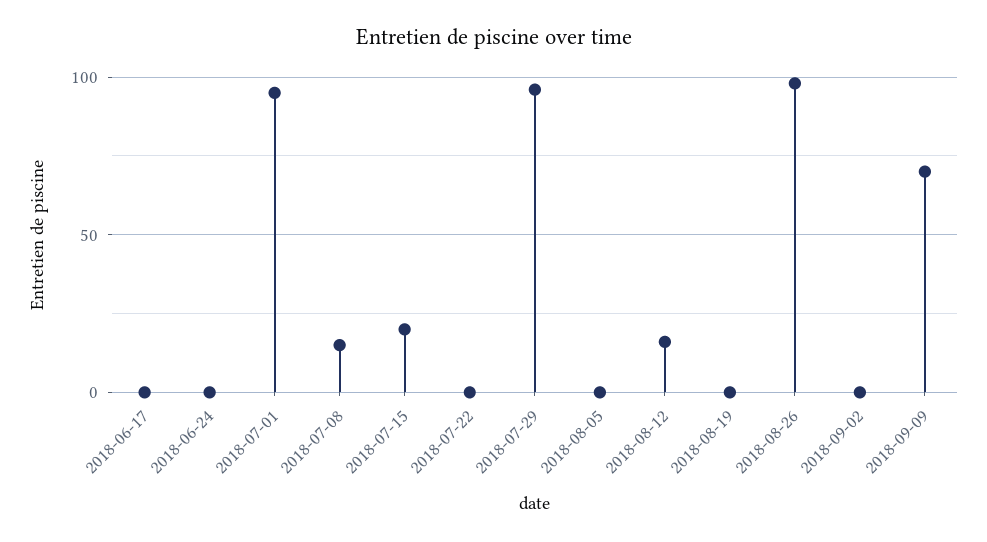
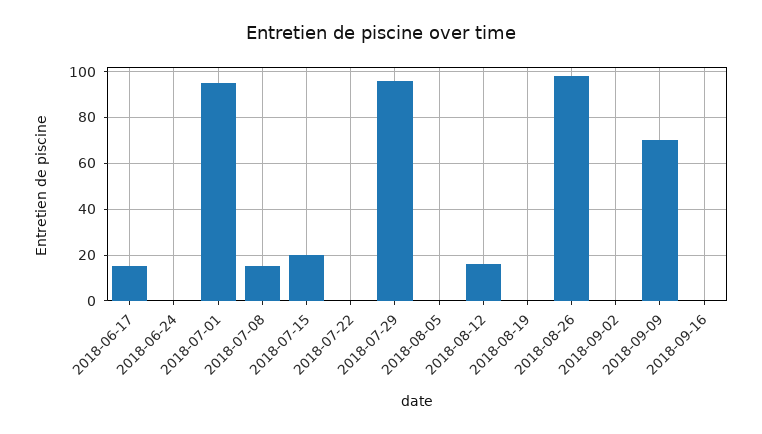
2018-06-17: 0 -> 15
2018-09-16: none -> 0

